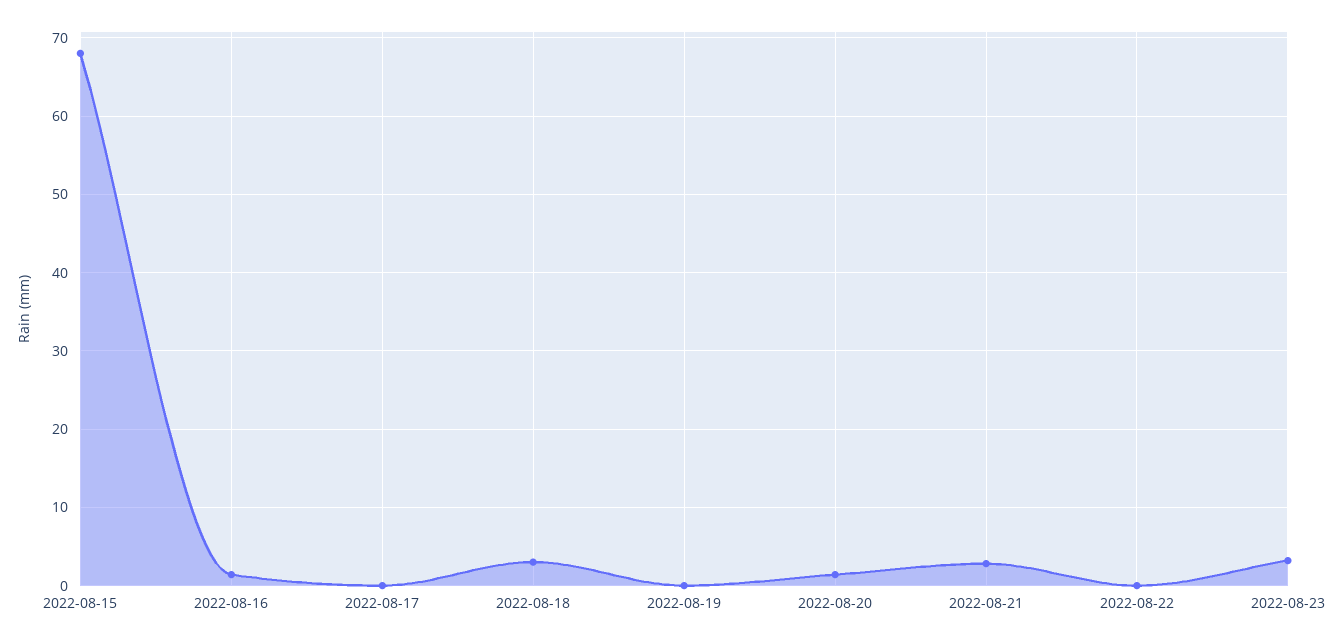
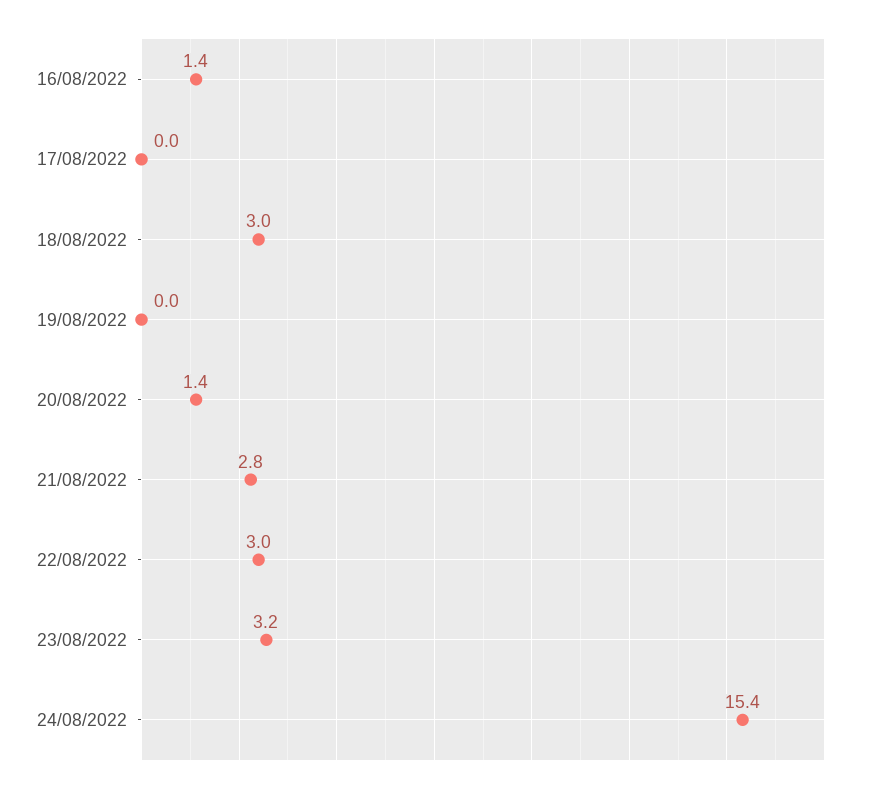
2022-08-15: 68 -> none
2022-08-22: 0 -> 3
24/08/2022: none -> 15.4

